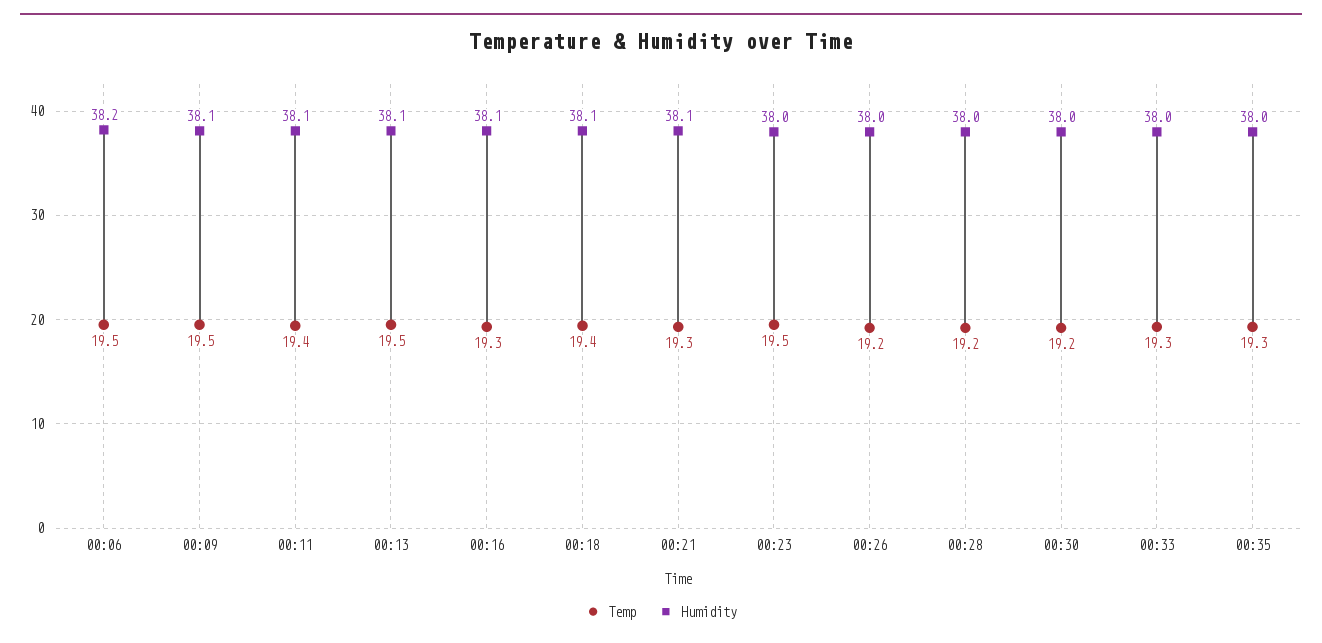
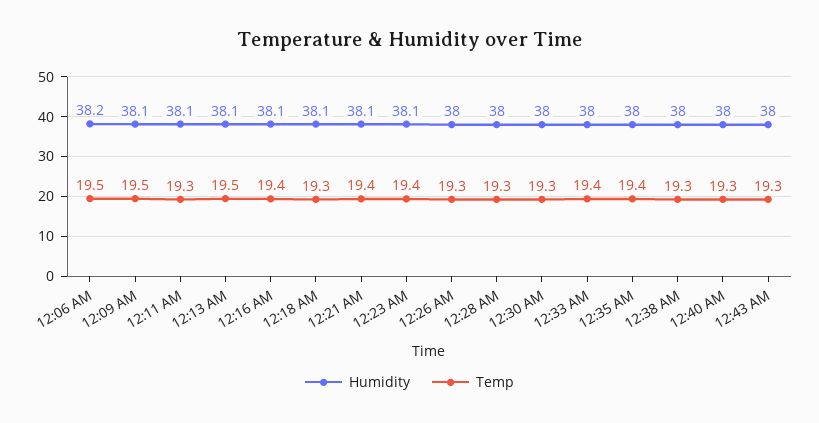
Temp, 00:11: 19.4 -> 19.3
Temp, 00:16: 19.3 -> 19.4
Temp, 00:18: 19.4 -> 19.3
Temp, 00:21: 19.3 -> 19.4
Temp, 00:23: 19.5 -> 19.4
Humidity, 00:23: 38 -> 38.1
Temp, 00:26: 19.2 -> 19.3
Temp, 00:28: 19.2 -> 19.3
Temp, 00:30: 19.2 -> 19.3
Temp, 00:33: 19.3 -> 19.4
Temp, 00:35: 19.3 -> 19.4
Humidity, 12:38 AM: none -> 38
Temp, 12:38 AM: none -> 19.3
Humidity, 12:40 AM: none -> 38
Temp, 12:40 AM: none -> 19.3
Humidity, 12:43 AM: none -> 38
Temp, 12:43 AM: none -> 19.3

